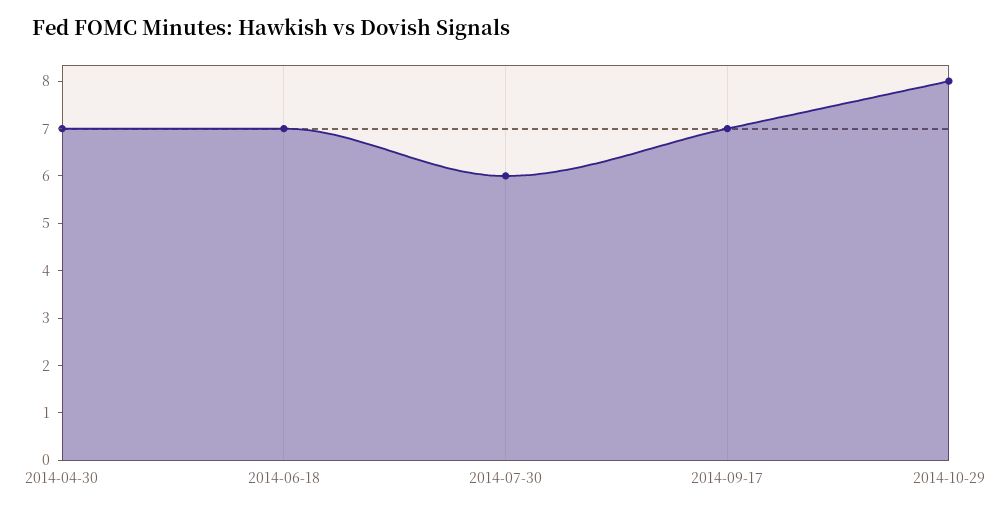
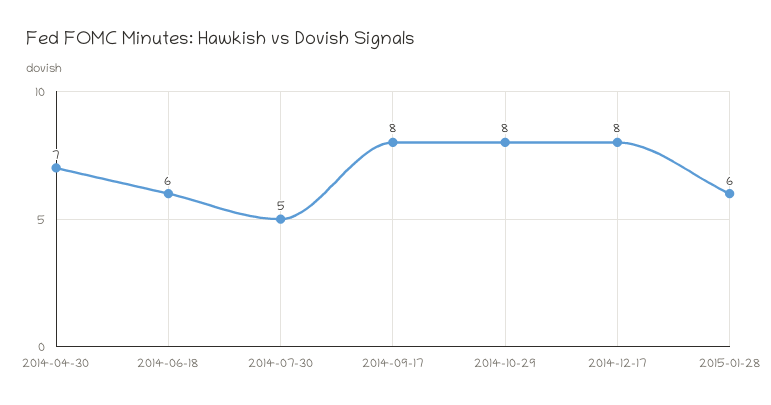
2014-06-18: 7 -> 6
2014-07-30: 6 -> 5
2014-09-17: 7 -> 8
2014-12-17: none -> 8
2015-01-28: none -> 6

